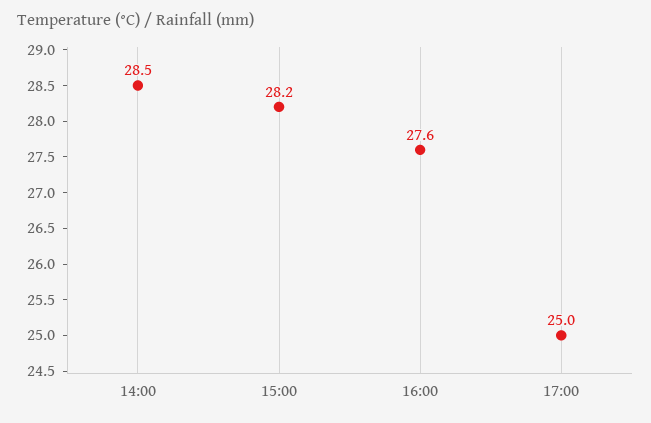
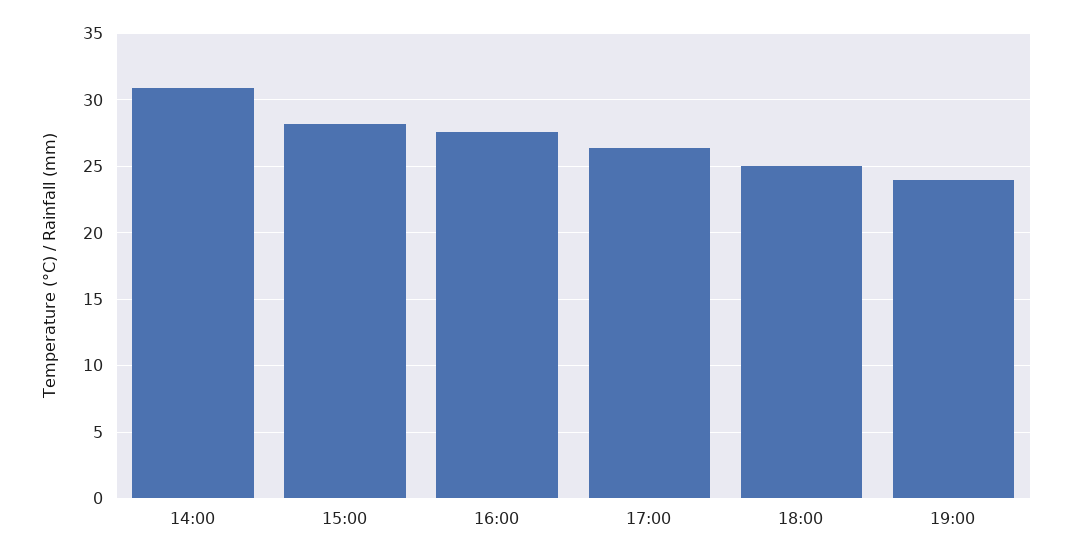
14:00: 28.5 -> 31
17:00: 25 -> 26.5
18:00: none -> 25
19:00: none -> 24

